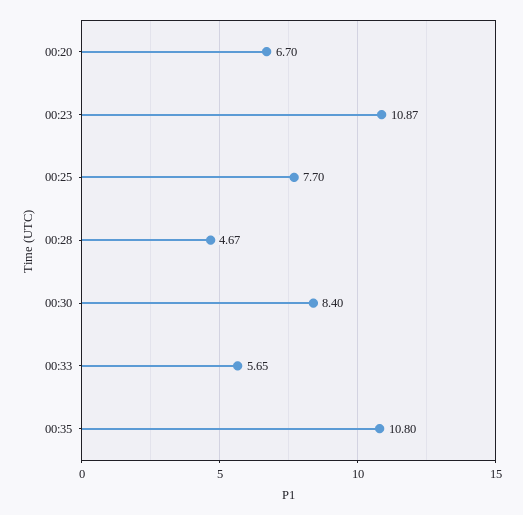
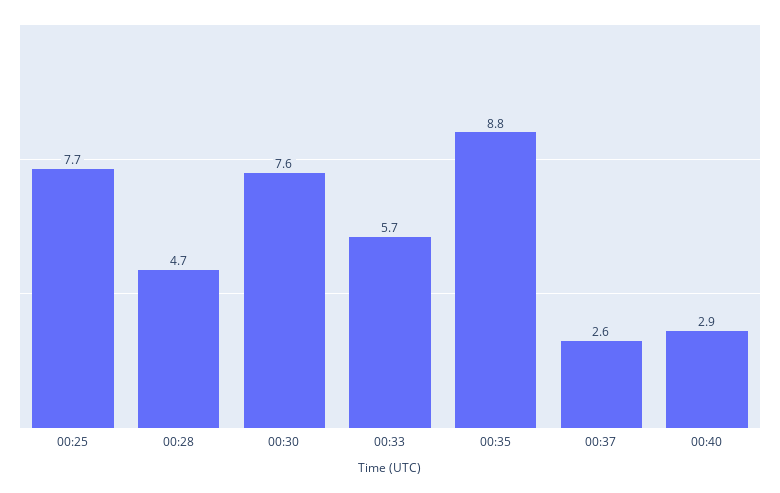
00:20: 6.7 -> none
00:23: 10.87 -> none
00:30: 8.4 -> 7.6
00:35: 10.8 -> 8.8
00:37: none -> 2.6
00:40: none -> 2.9

